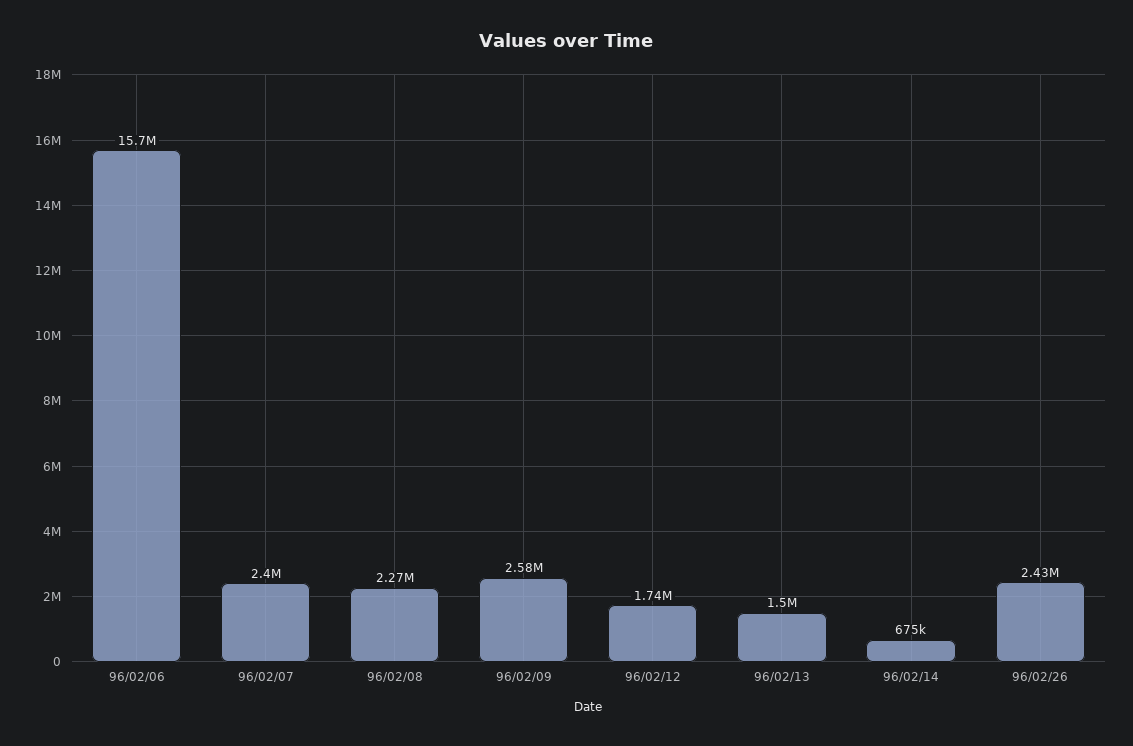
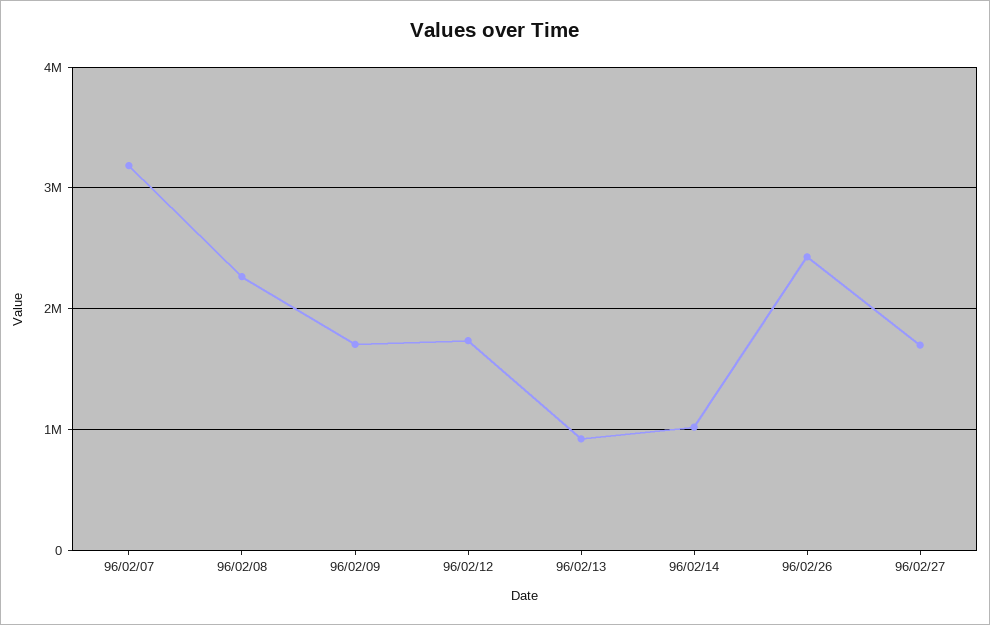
96/02/06: 15700000 -> none
96/02/07: 2400000 -> 3200000
96/02/09: 2580000 -> 1700000
96/02/13: 1500000 -> 900000
96/02/14: 675000 -> 1000000
96/02/27: none -> 1700000

